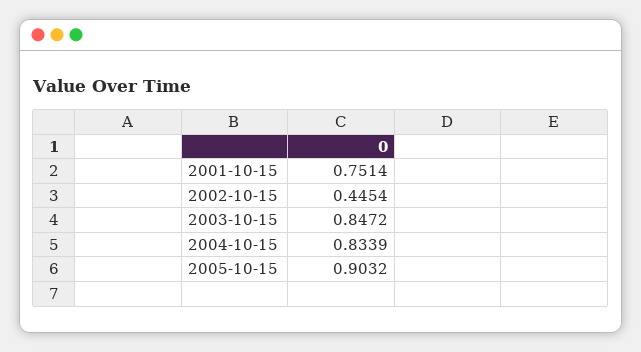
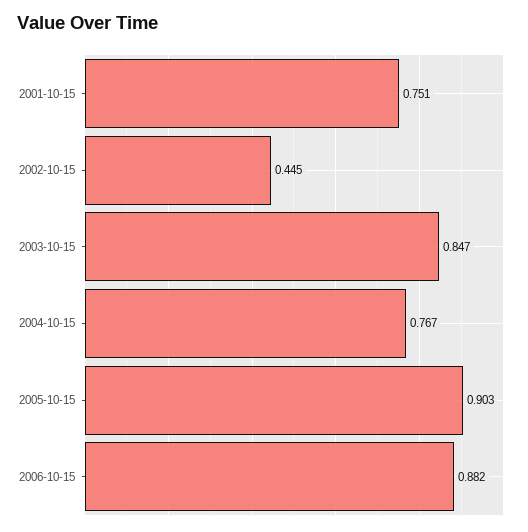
2004-10-15: 0.8339 -> 0.767
2006-10-15: none -> 0.882

